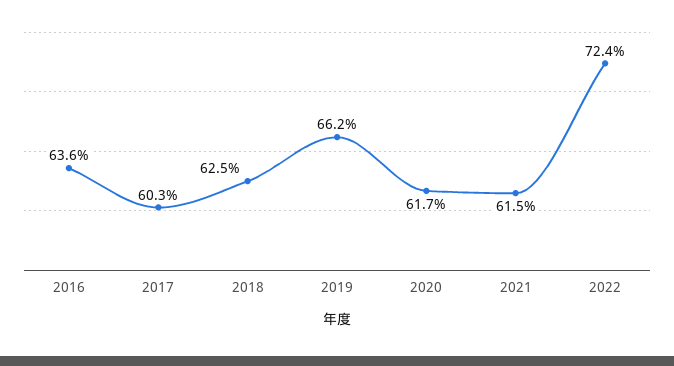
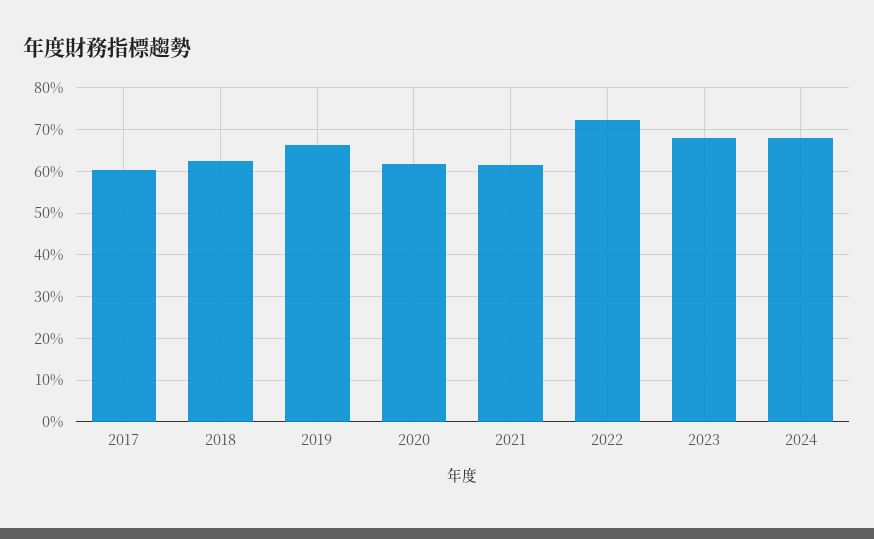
2016: 63.6 -> none
2023: none -> 68
2024: none -> 68

